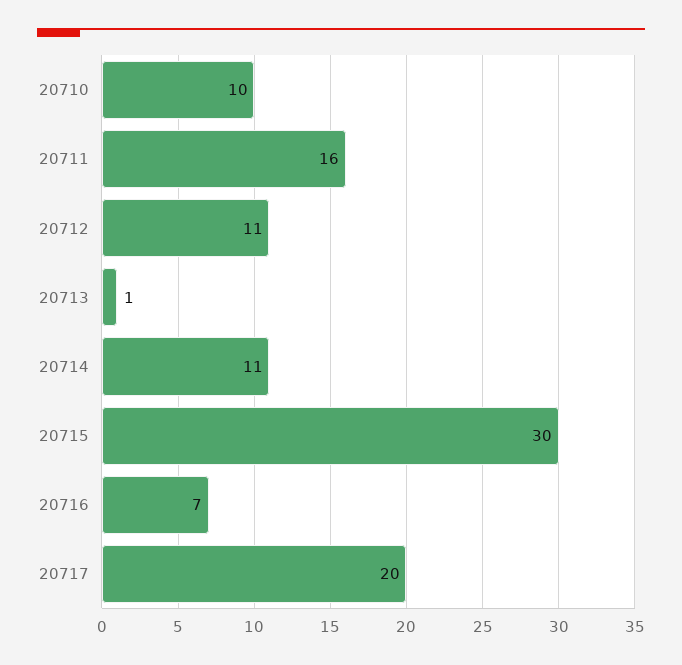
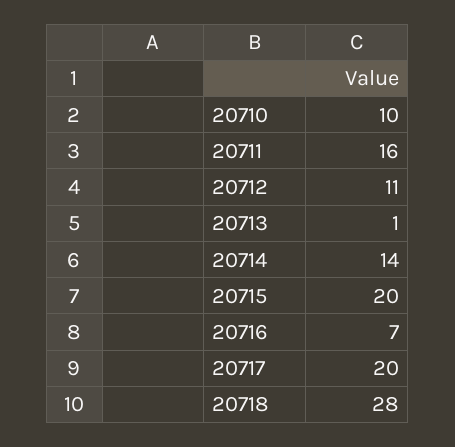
20714: 11 -> 14
20715: 30 -> 20
20718: none -> 28

